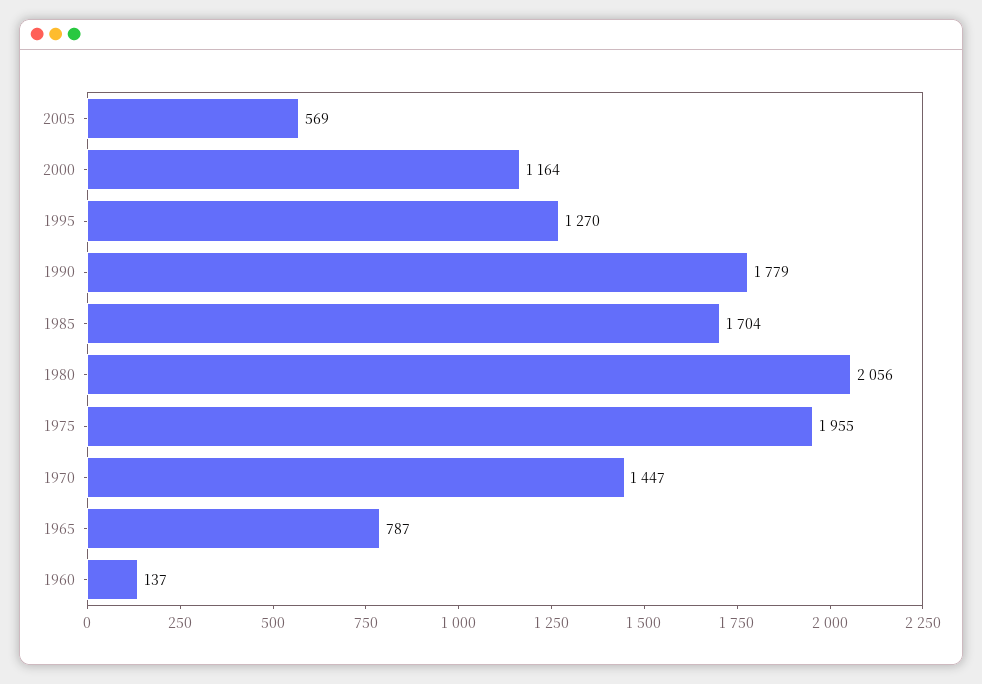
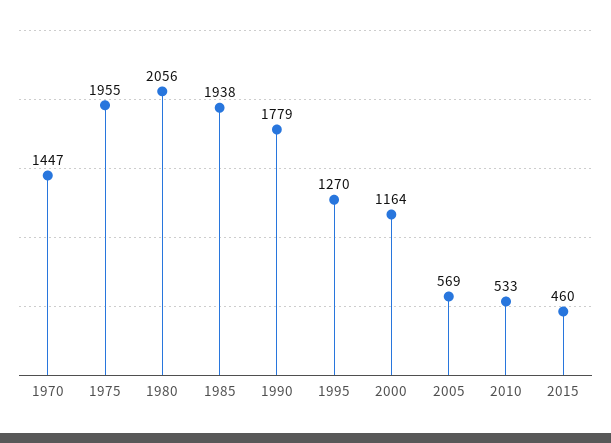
1985: 1704 -> 1938
1965: 787 -> none
1960: 137 -> none
2010: none -> 533
2015: none -> 460

